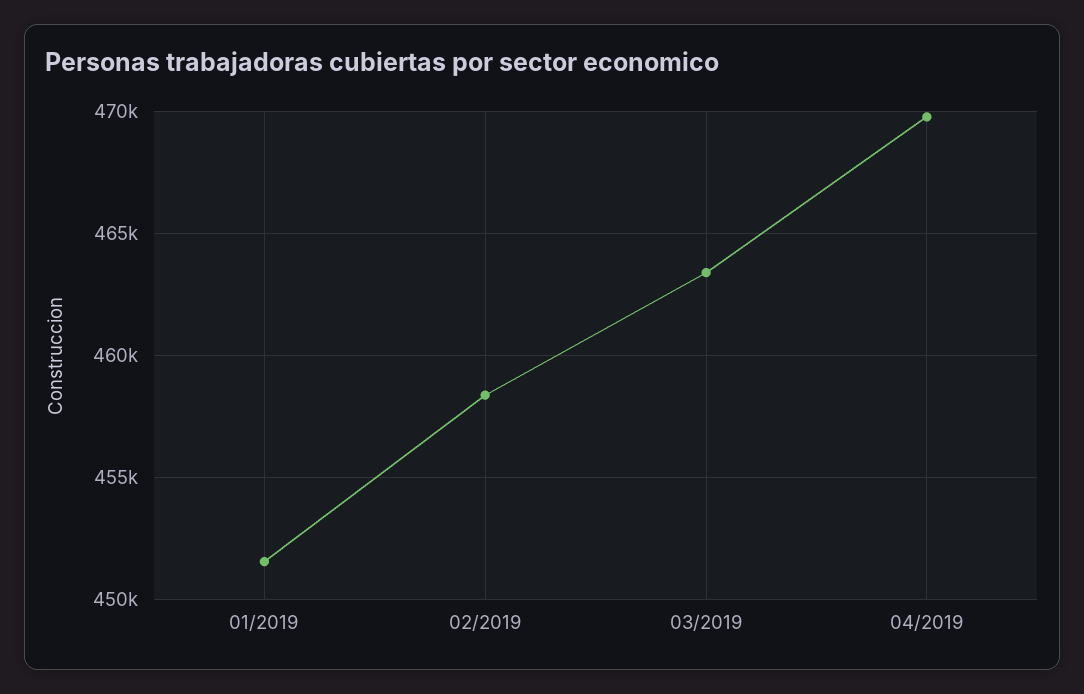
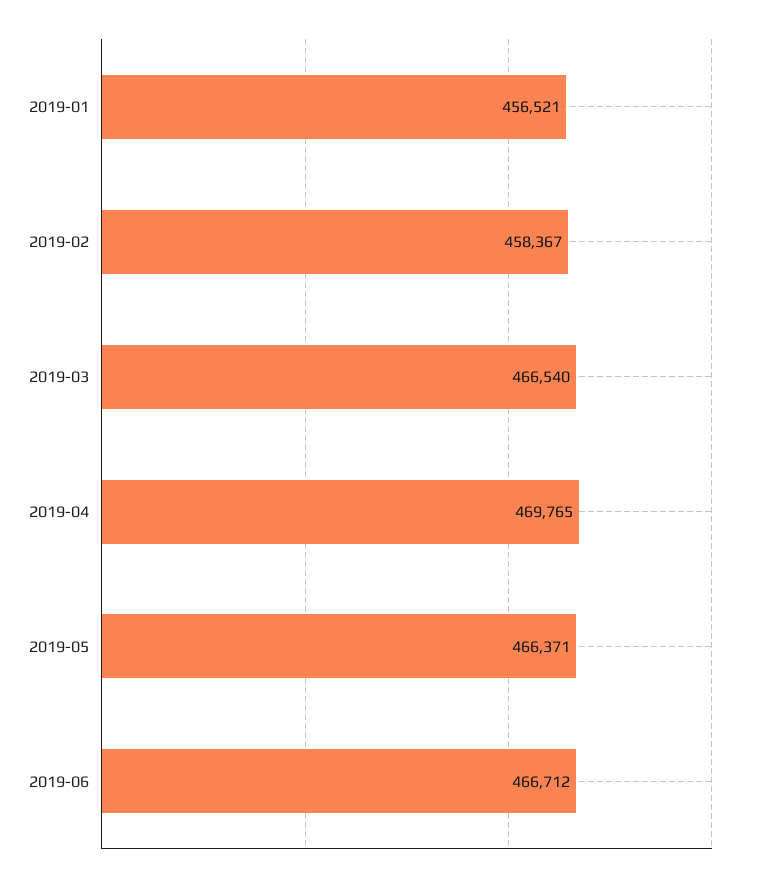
01/2019: 451500 -> 456521
03/2019: 463500 -> 466540
2019-05: none -> 466371
2019-06: none -> 466712

